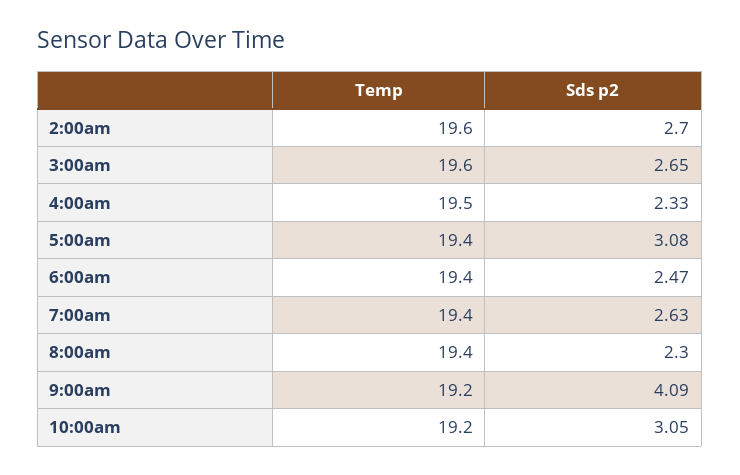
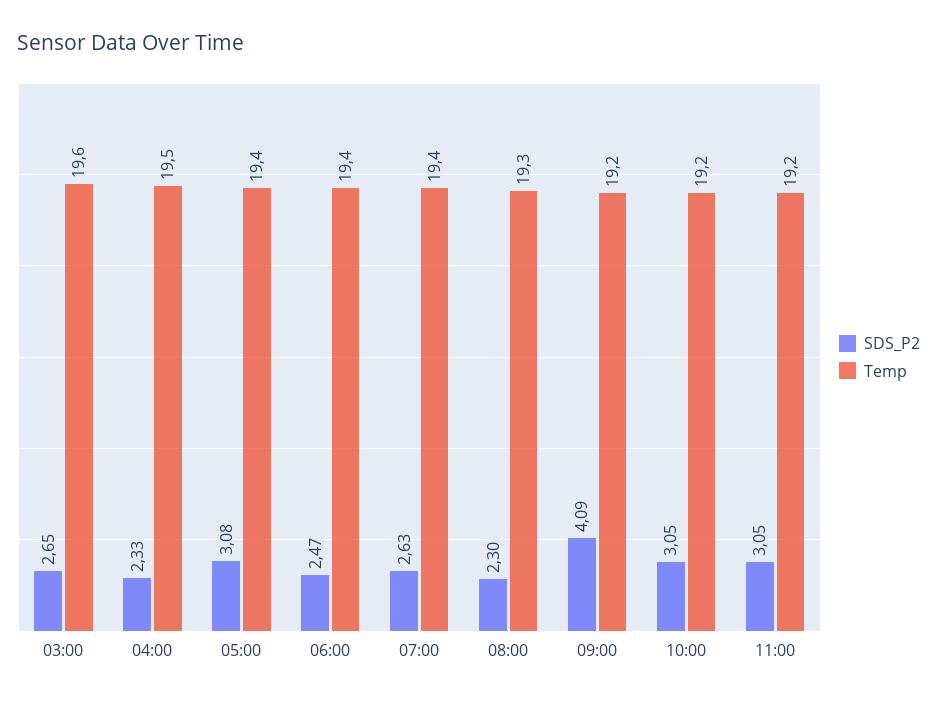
Temp, 2:00am: 19.6 -> none
Sds p2, 2:00am: 2.7 -> none
Temp, 8:00am: 19.4 -> 19.3
Sds p2, 11:00: none -> 3.05
Temp, 11:00: none -> 19.2

